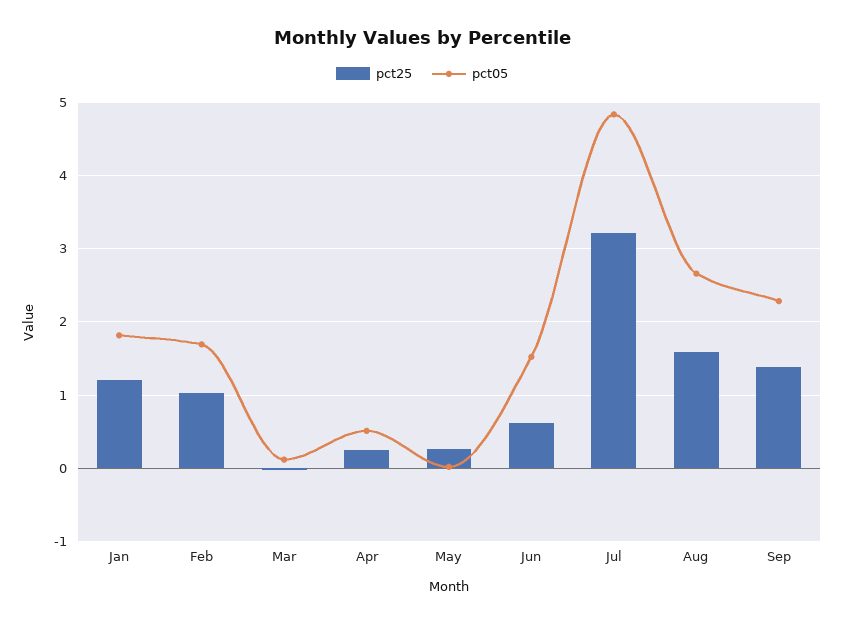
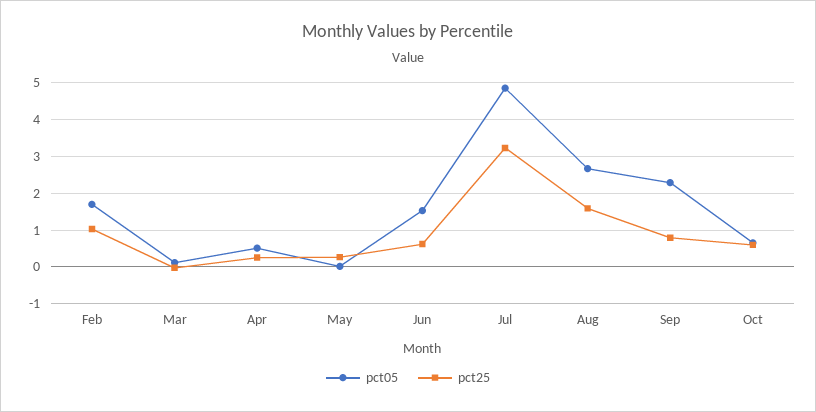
pct25, Jan: 1.2 -> none
pct05, Jan: 1.8 -> none
pct25, Sep: 1.4 -> 0.8
pct05, Oct: none -> 0.6
pct25, Oct: none -> 0.6

